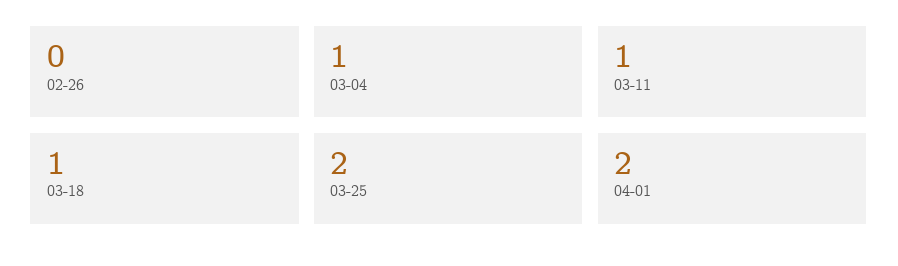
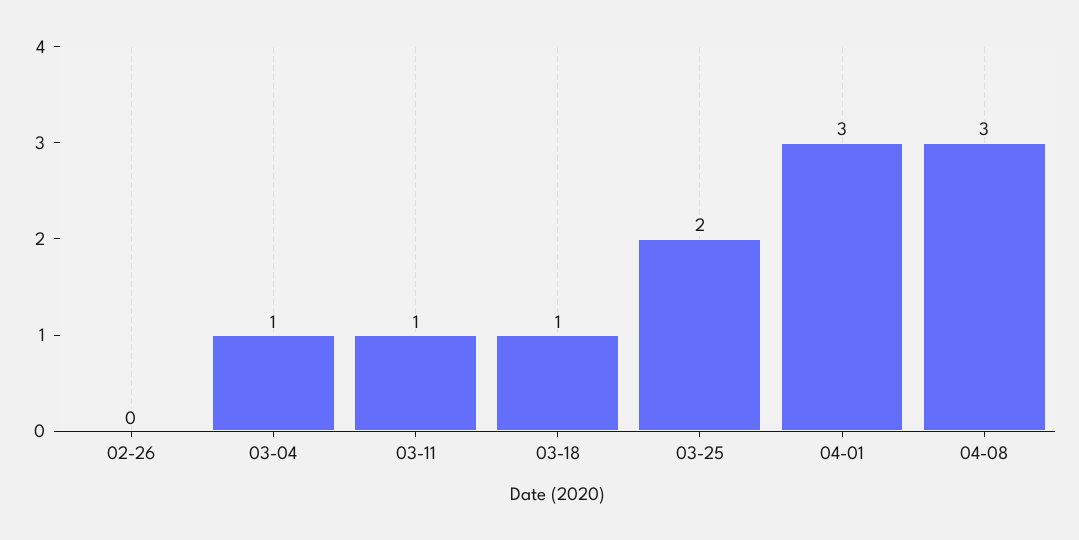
04-01: 2 -> 3
04-08: none -> 3

